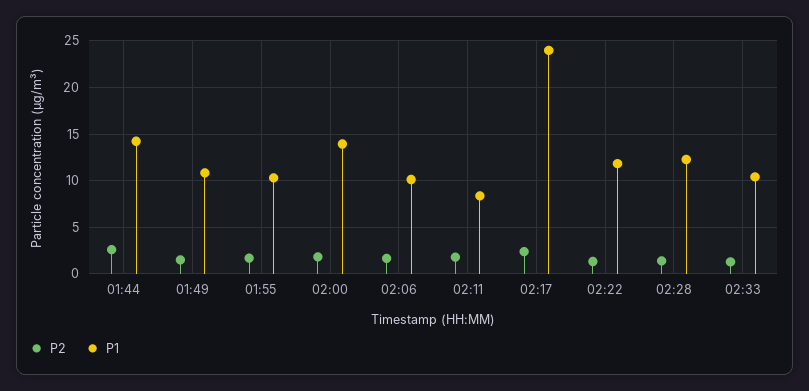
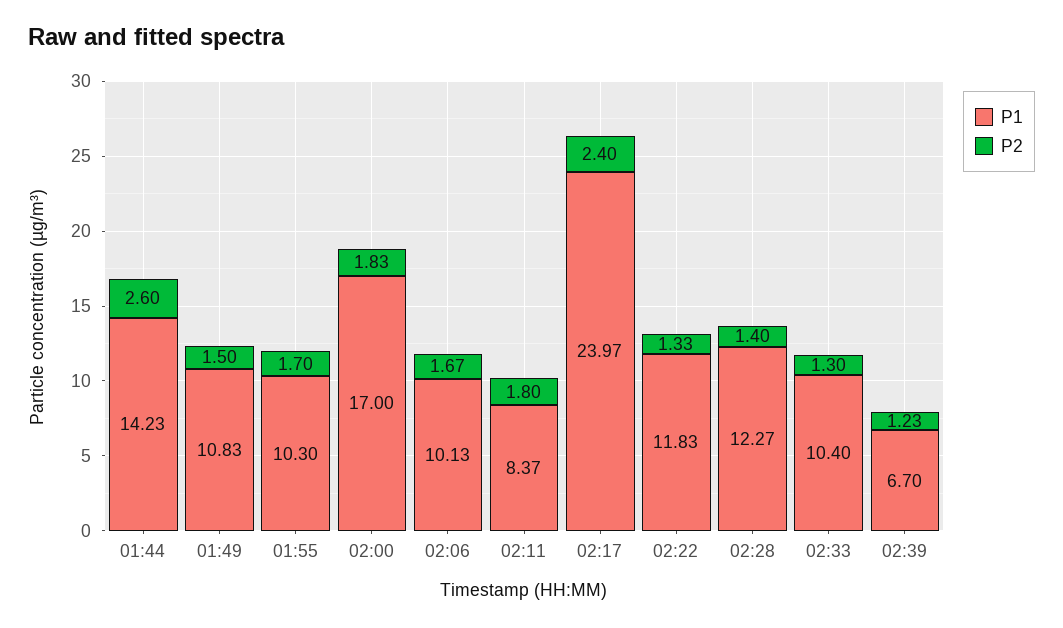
P1, 02:00: 14 -> 17
P1, 02:39: none -> 6.7
P2, 02:39: none -> 1.23

